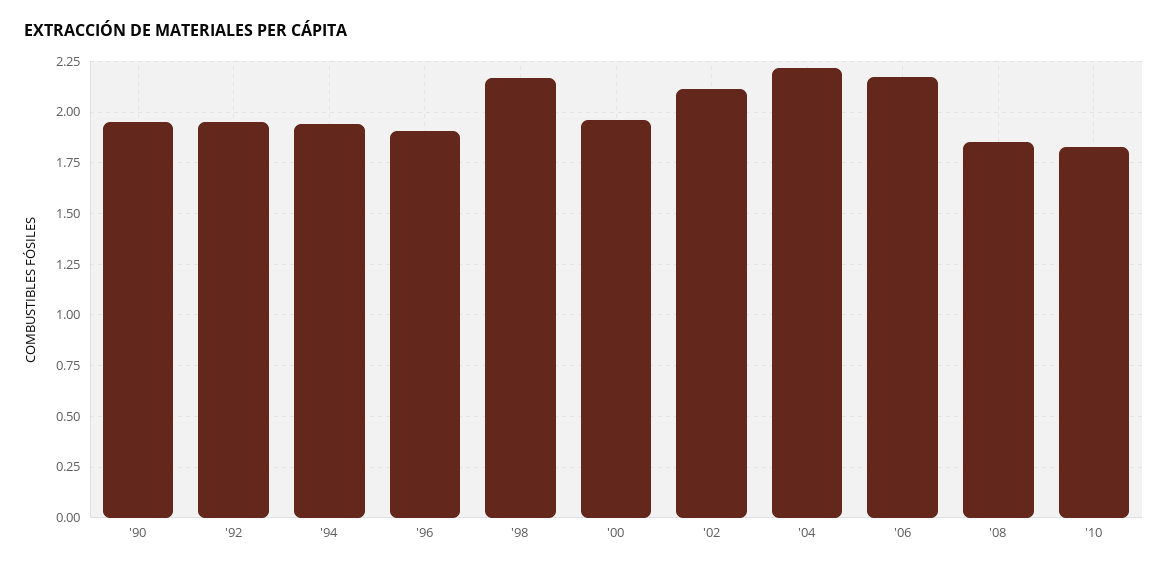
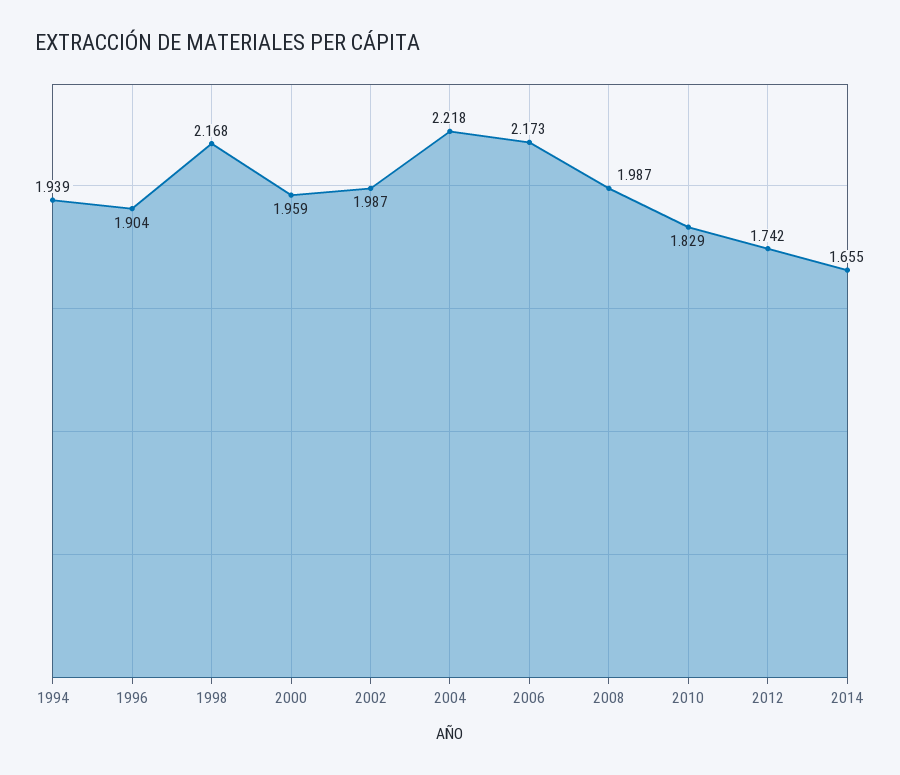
'90: 1.95 -> none
'92: 1.95 -> none
'02: 2.1 -> 1.987
'08: 1.85 -> 1.987
2012: none -> 1.742
2014: none -> 1.655

